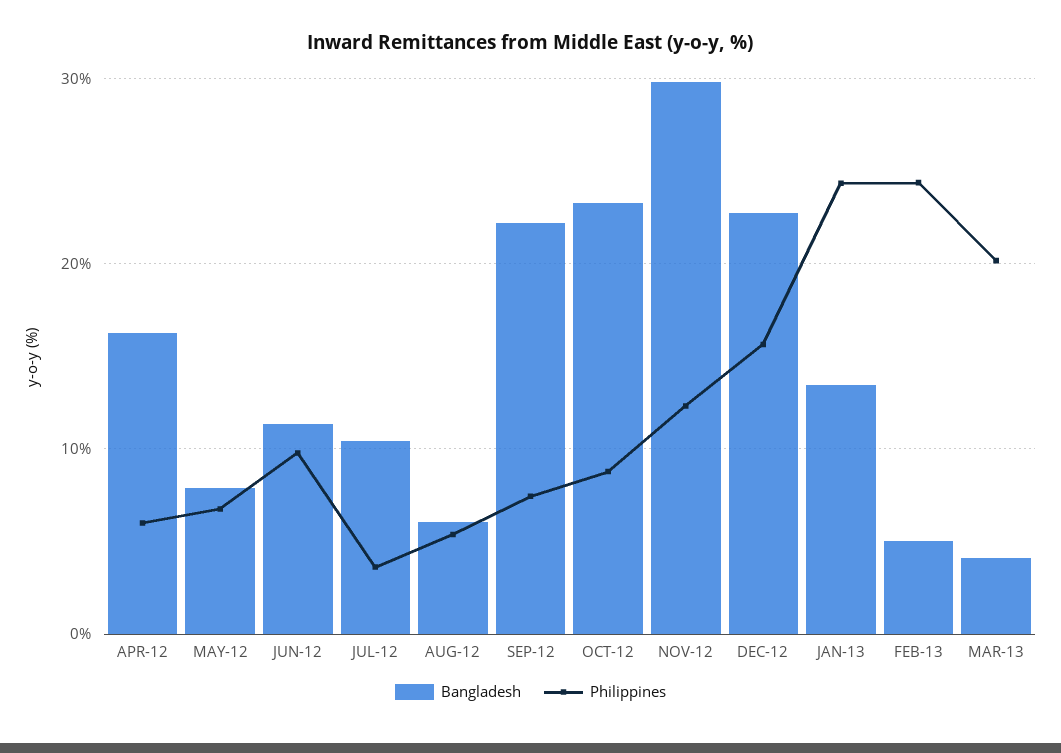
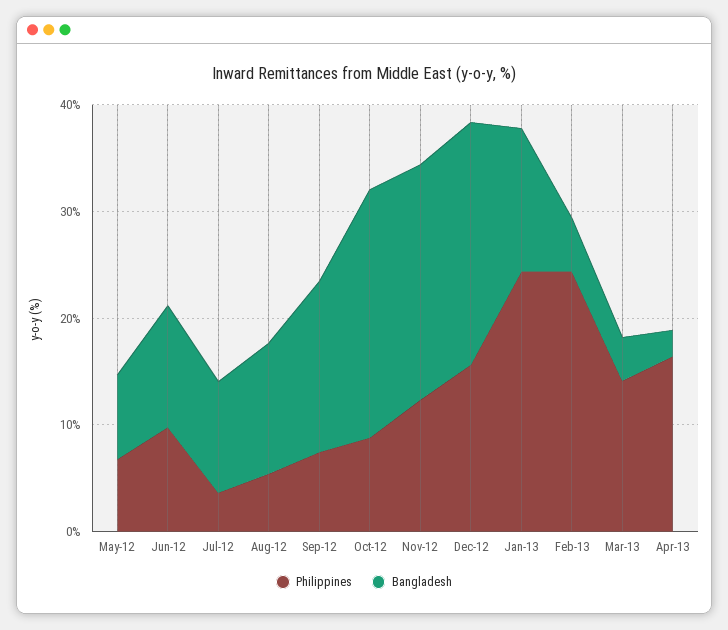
Bangladesh, APR-12: 16 -> none
Philippines, APR-12: 6 -> none
Bangladesh, AUG-12: 6 -> 12
Bangladesh, SEP-12: 22 -> 16
Bangladesh, NOV-12: 30 -> 22
Philippines, MAR-13: 20 -> 14
Philippines, Apr-13: none -> 16
Bangladesh, Apr-13: none -> 2

